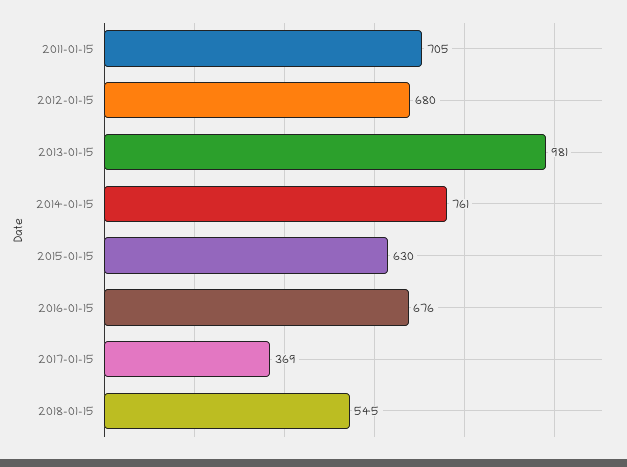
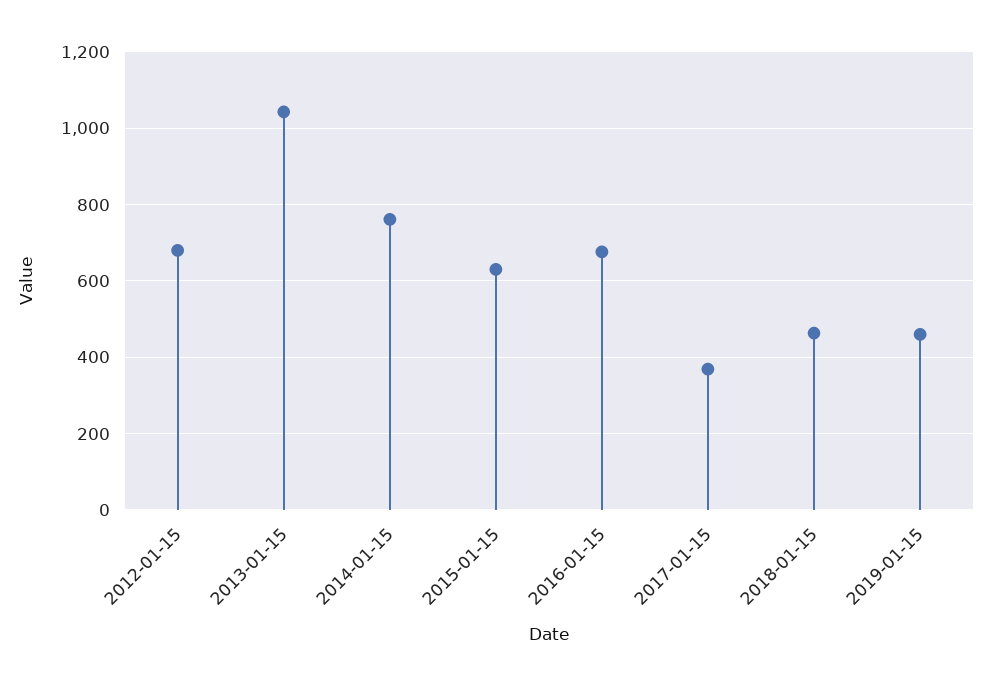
2011-01-15: 705 -> none
2013-01-15: 981 -> 1040
2018-01-15: 545 -> 460
2019-01-15: none -> 460

